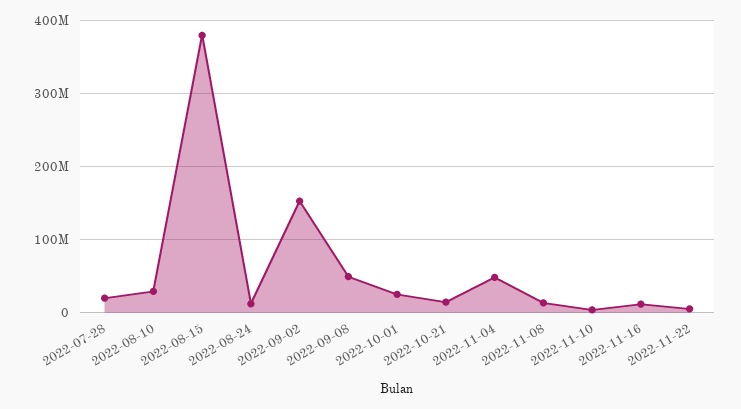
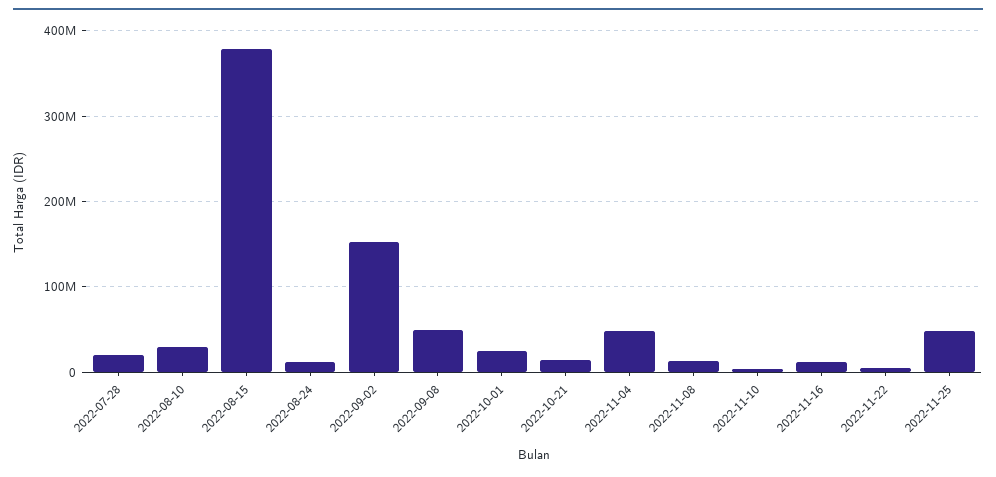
2022-11-25: none -> 50000000

